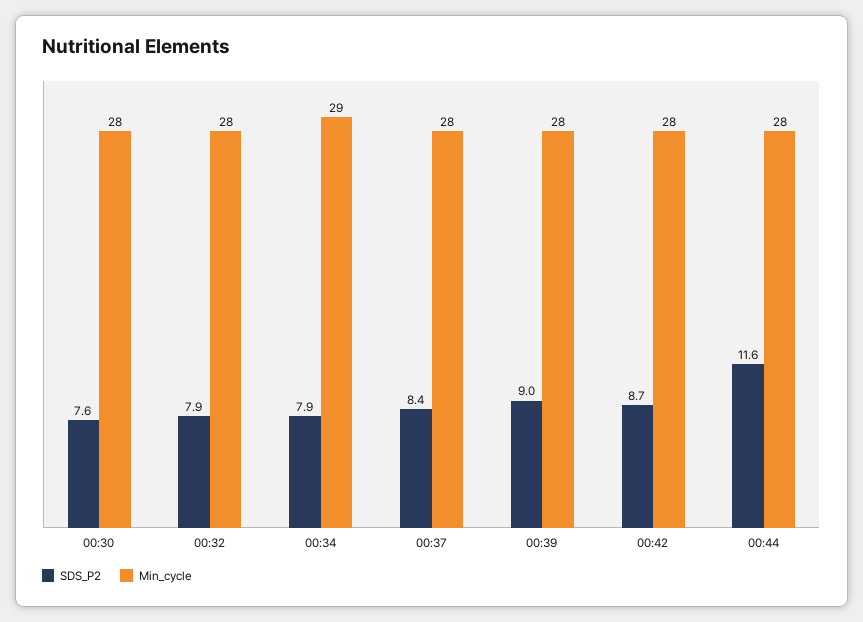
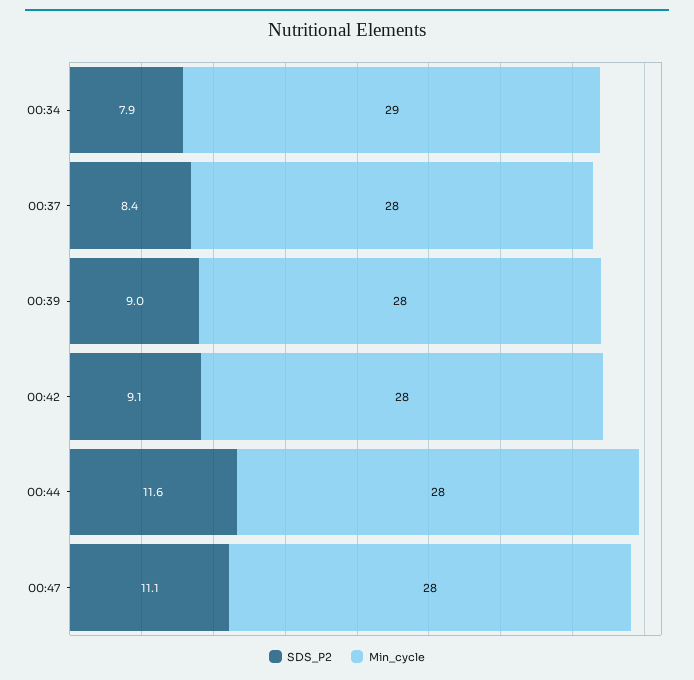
SDS_P2, 00:30: 7.6 -> none
Min_cycle, 00:30: 28 -> none
SDS_P2, 00:32: 7.9 -> none
Min_cycle, 00:32: 28 -> none
SDS_P2, 00:42: 8.7 -> 9.1
SDS_P2, 00:47: none -> 11.1
Min_cycle, 00:47: none -> 28

